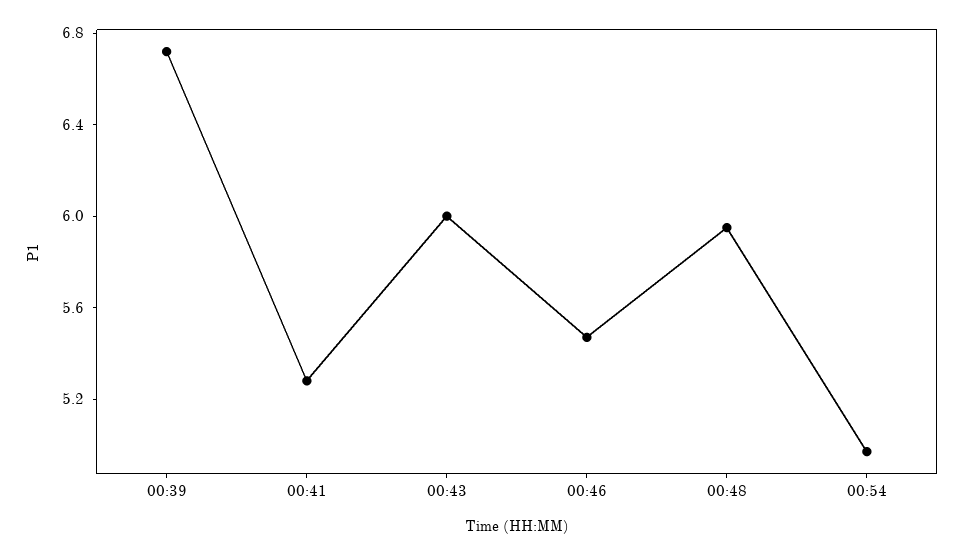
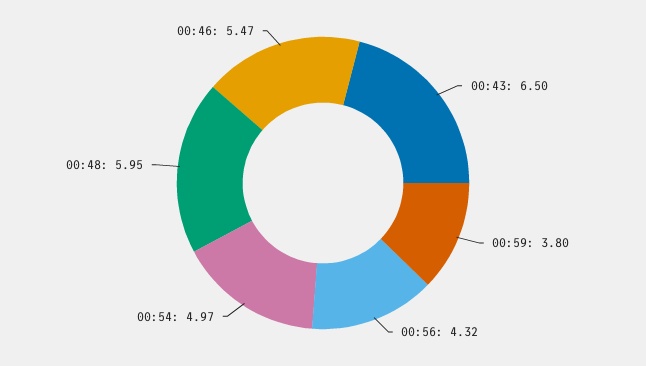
00:39: 6.7 -> none
00:41: 5.3 -> none
00:43: 6 -> 6.5
00:59: none -> 3.8
00:56: none -> 4.32

